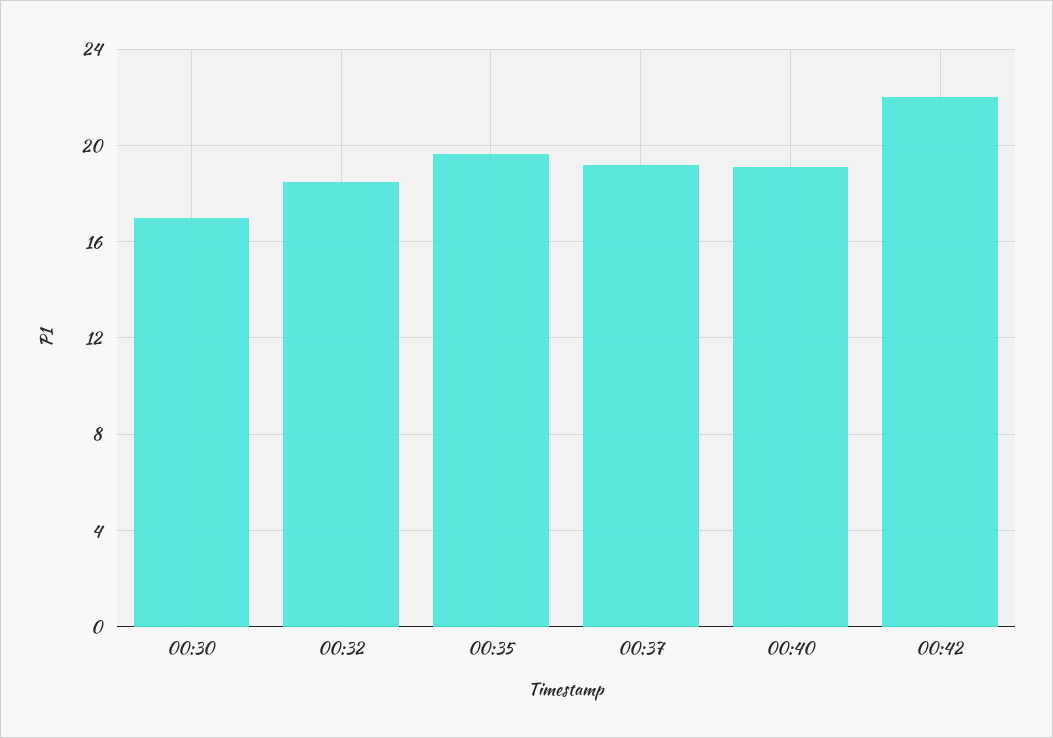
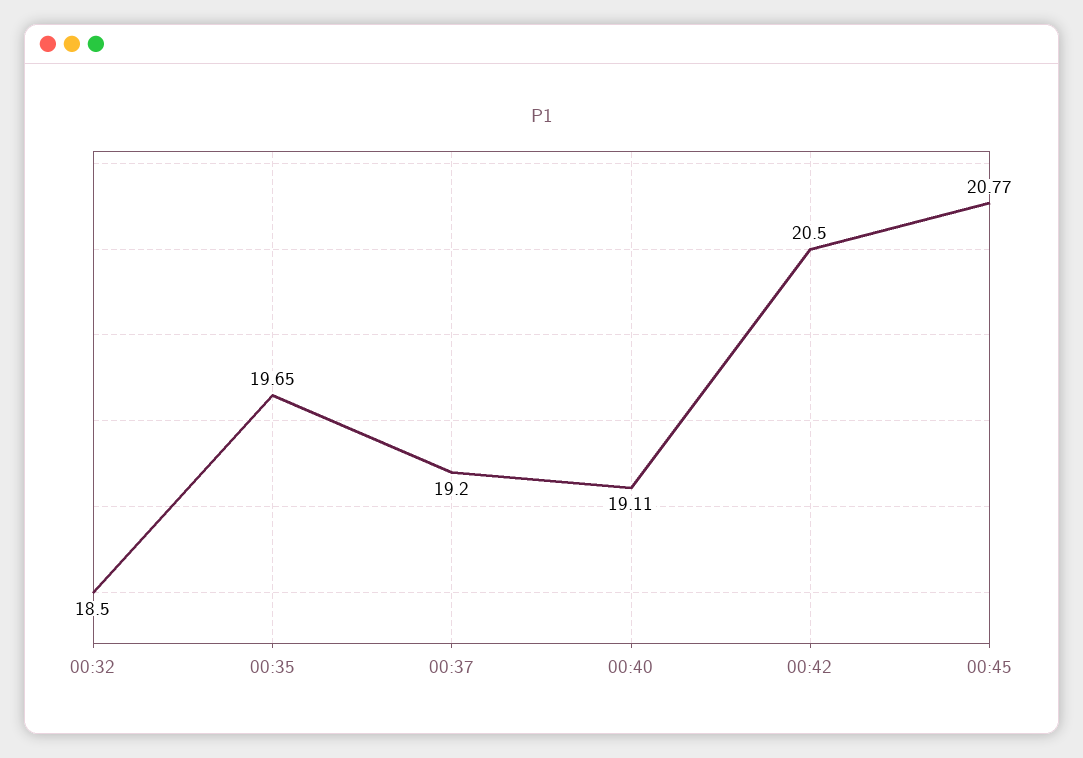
00:30: 17 -> none
00:42: 22 -> 20.5
00:45: none -> 20.77

